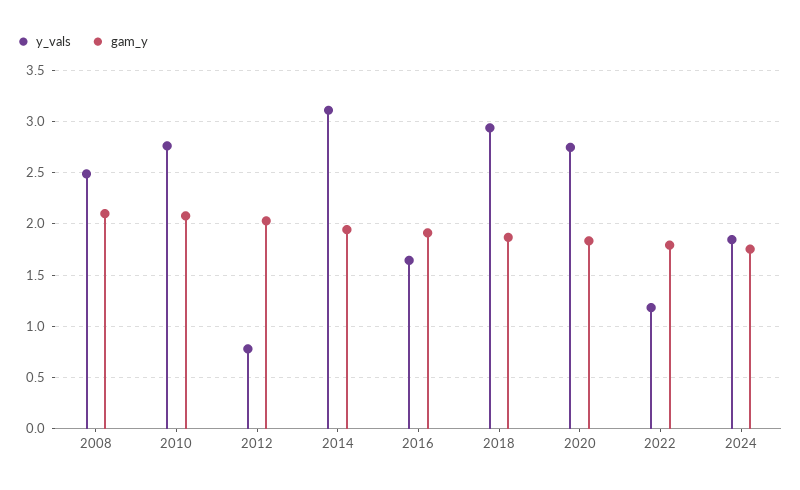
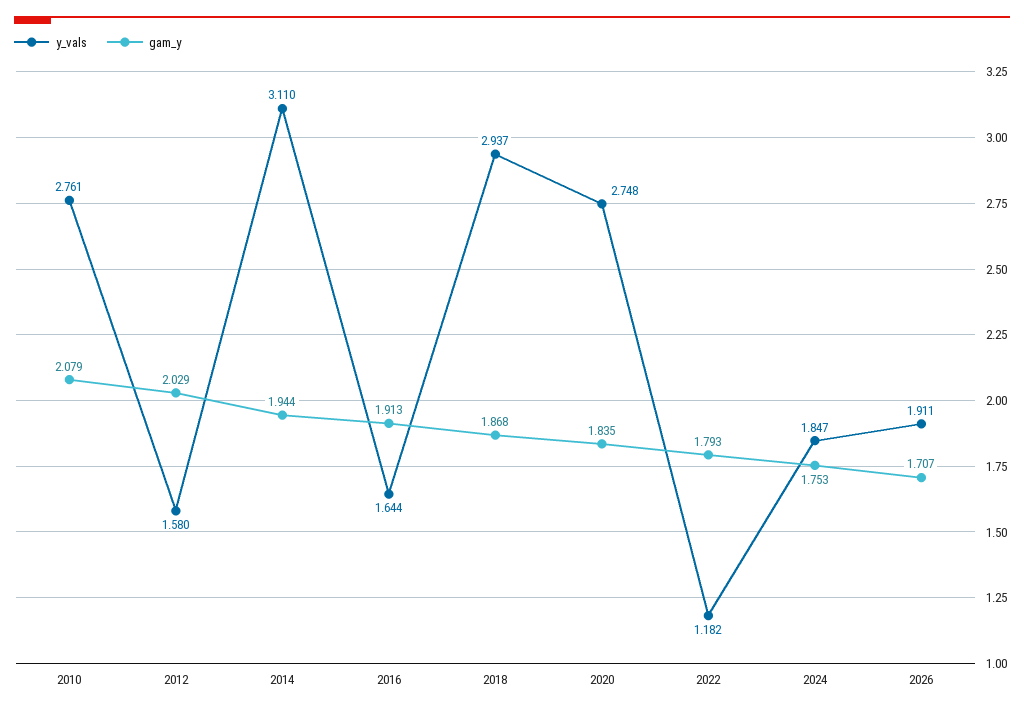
y_vals, 2008: 2.5 -> none
gam_y, 2008: 2.1 -> none
y_vals, 2012: 0.8 -> 1.58
y_vals, 2026: none -> 1.911
gam_y, 2026: none -> 1.707

